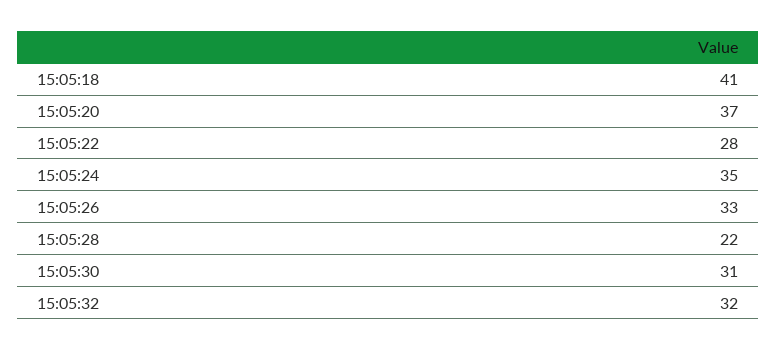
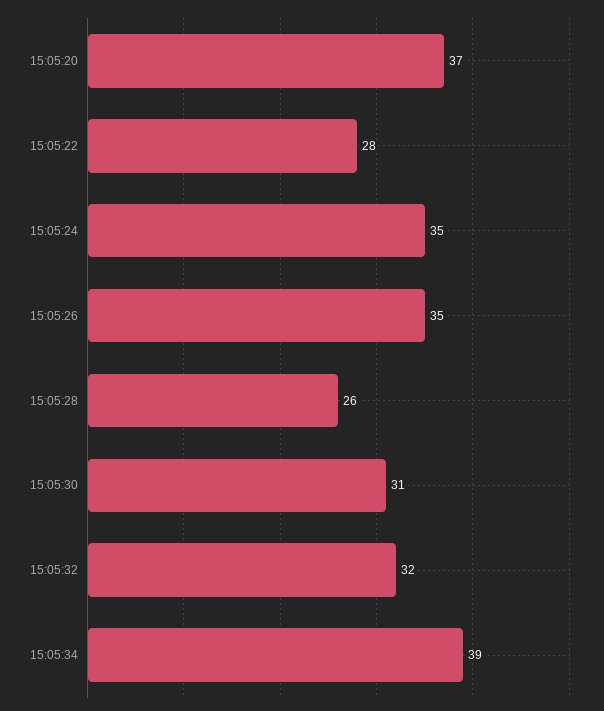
15:05:18: 41 -> none
15:05:26: 33 -> 35
15:05:28: 22 -> 26
15:05:34: none -> 39

